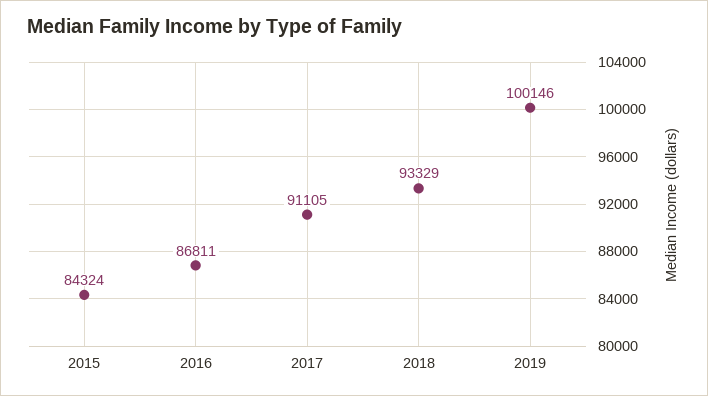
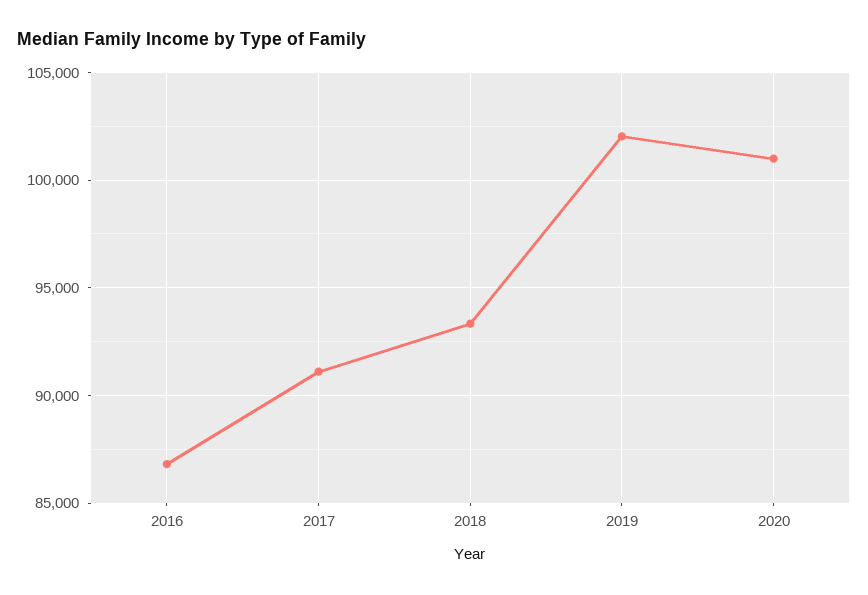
2015: 84324 -> none
2019: 100146 -> 102000
2020: none -> 101000

